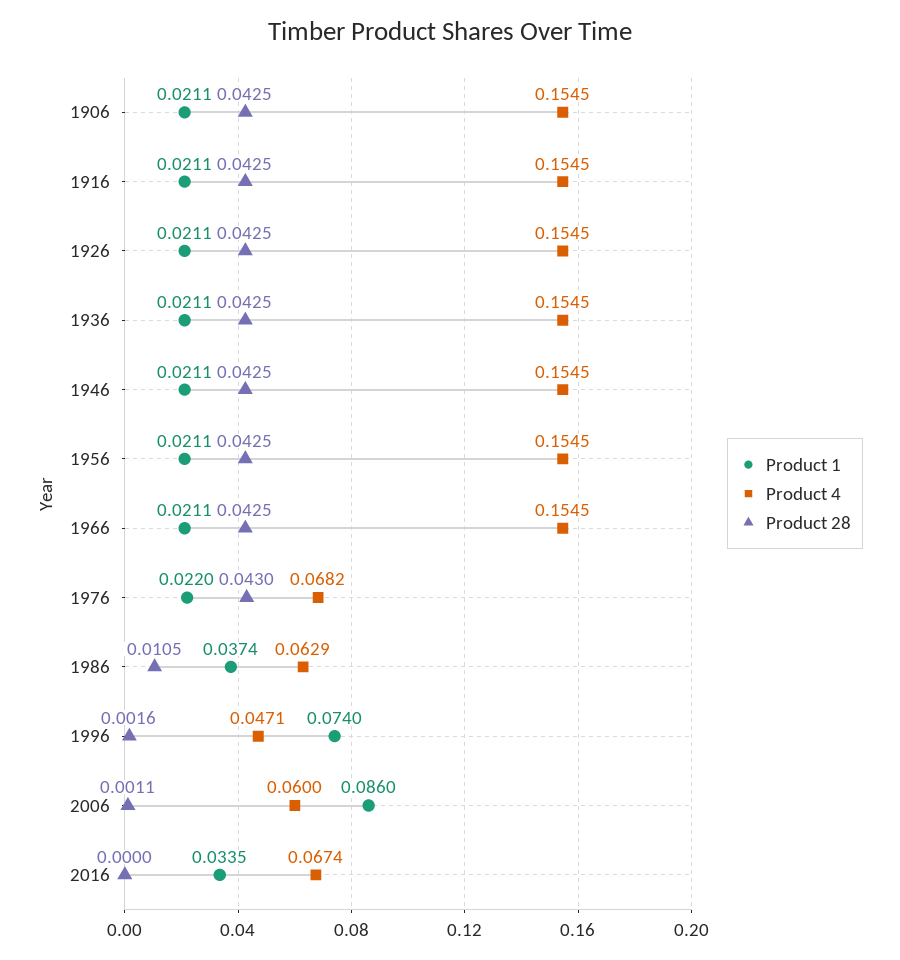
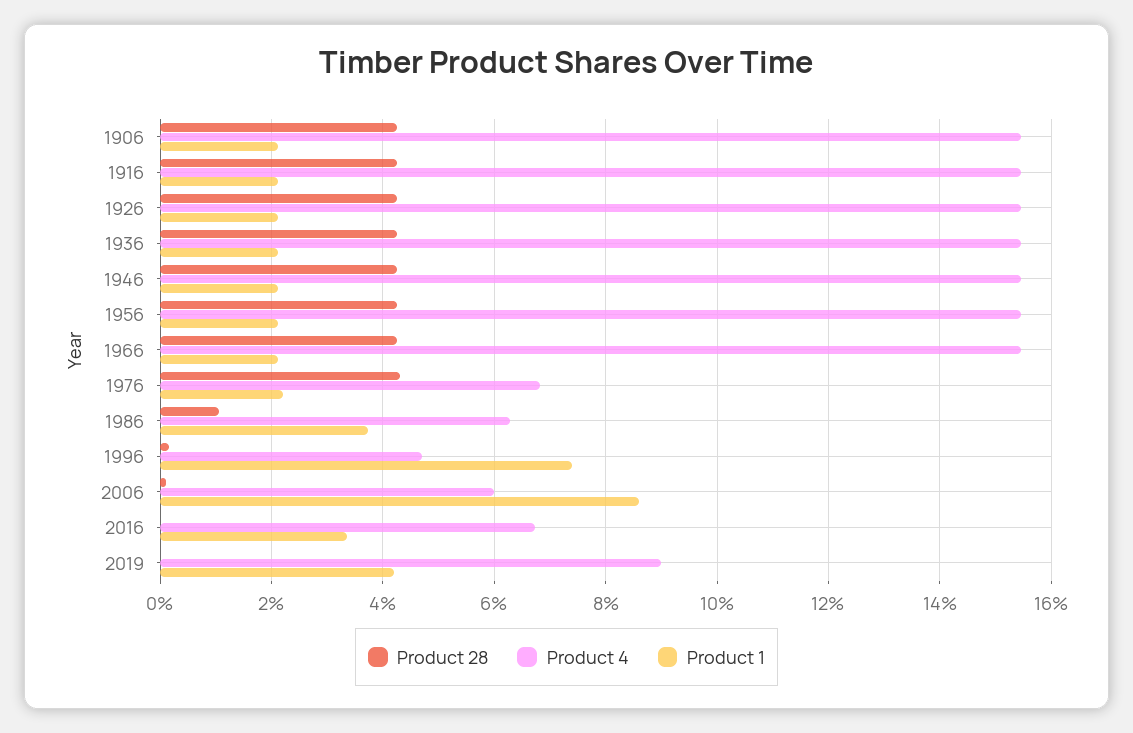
Product 28, 2019: none -> 0
Product 4, 2019: none -> 0.09
Product 1, 2019: none -> 0.042

